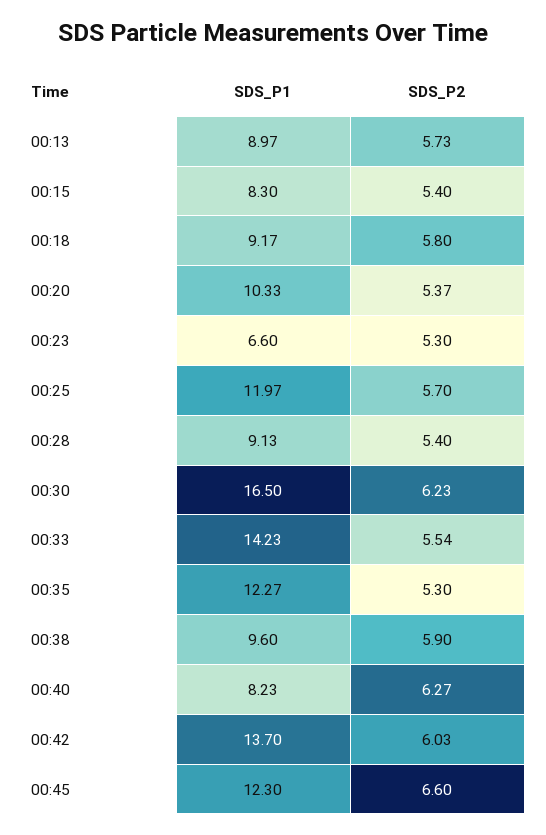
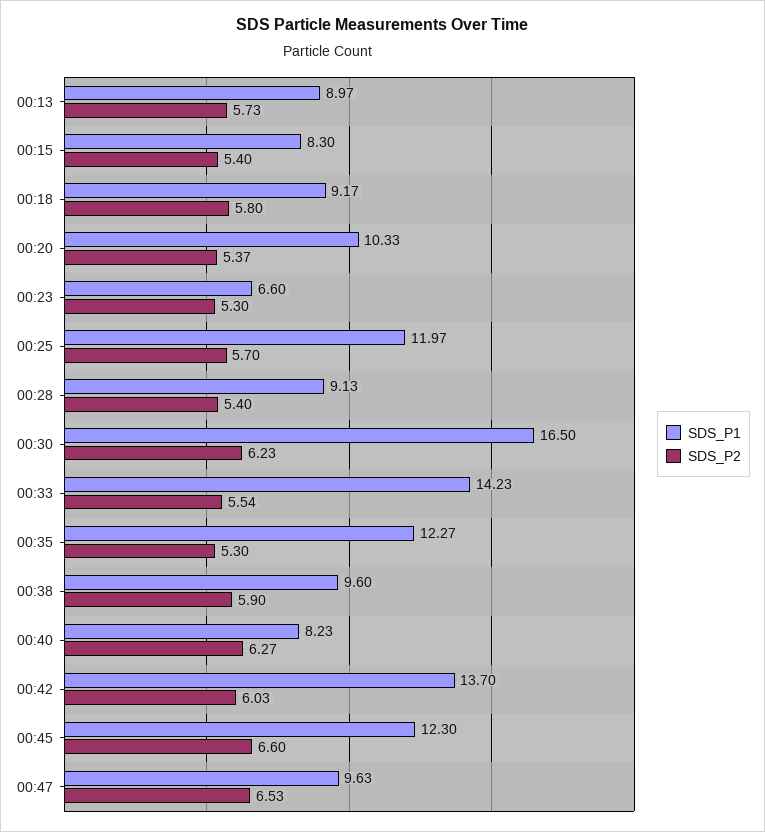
SDS_P1, 00:47: none -> 9.63
SDS_P2, 00:47: none -> 6.53

